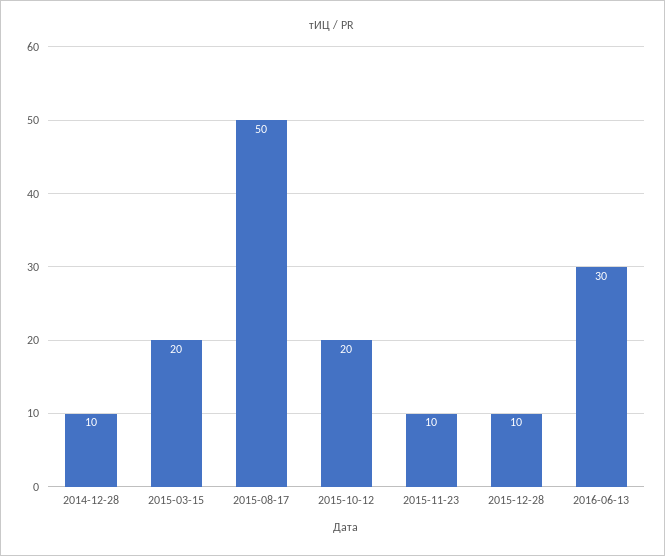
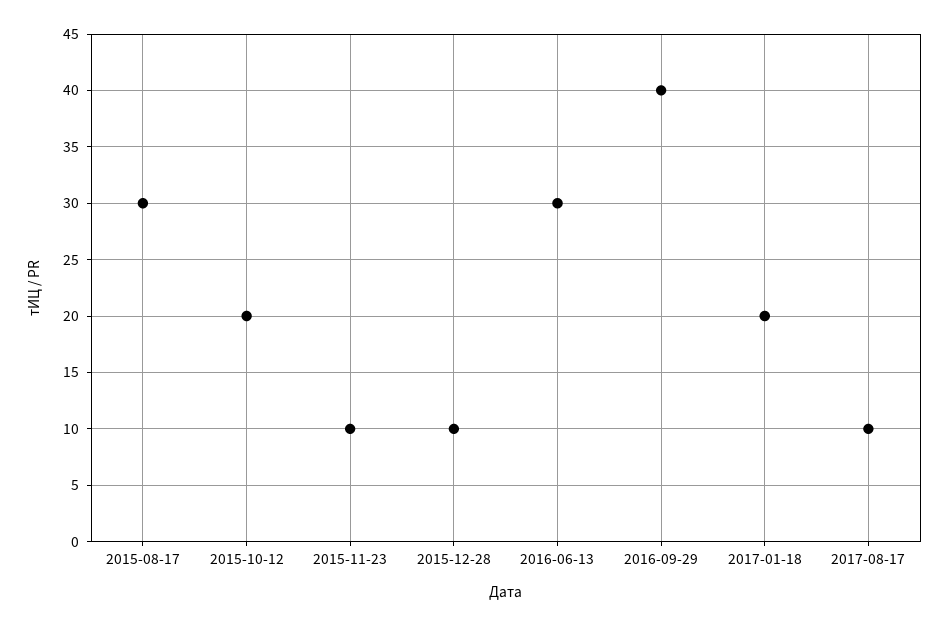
2014-12-28: 10 -> none
2015-03-15: 20 -> none
2015-08-17: 50 -> 30
2016-09-29: none -> 40
2017-01-18: none -> 20
2017-08-17: none -> 10

